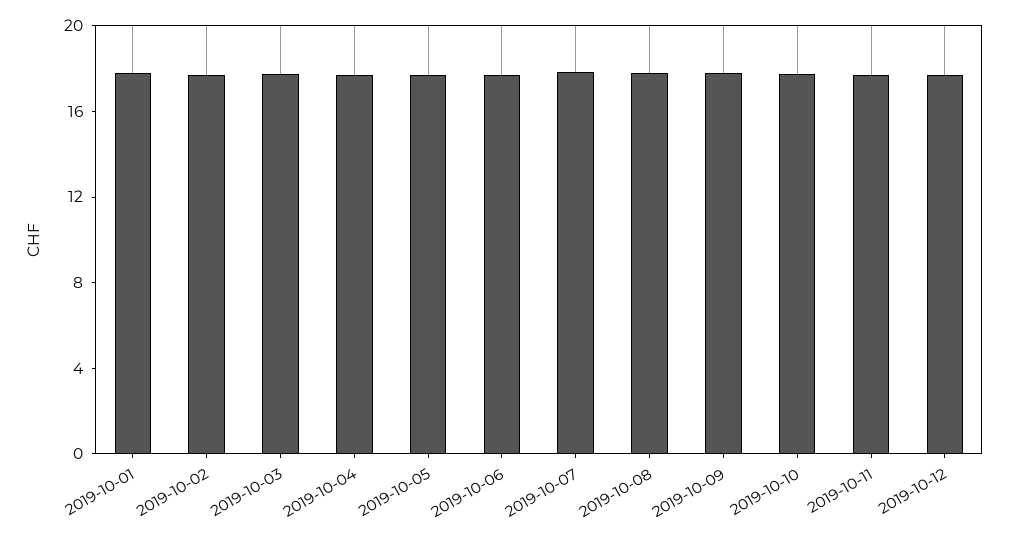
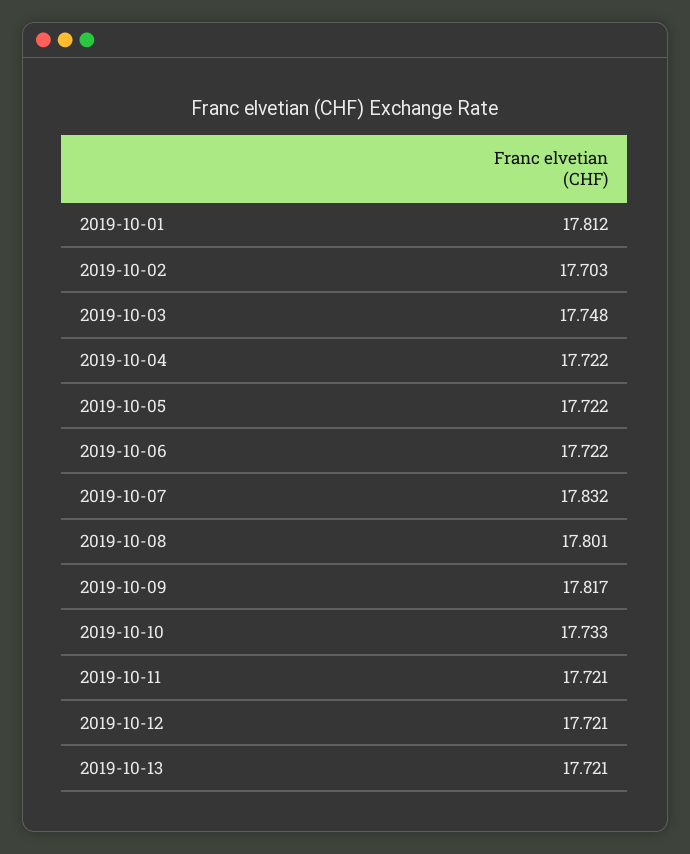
2019-10-13: none -> 17.721

